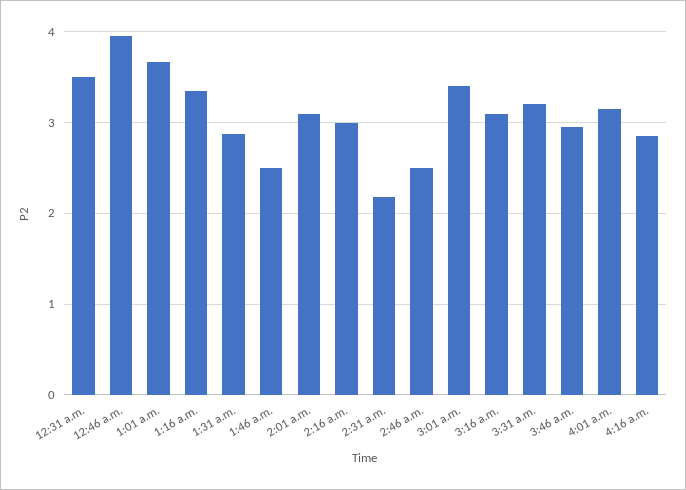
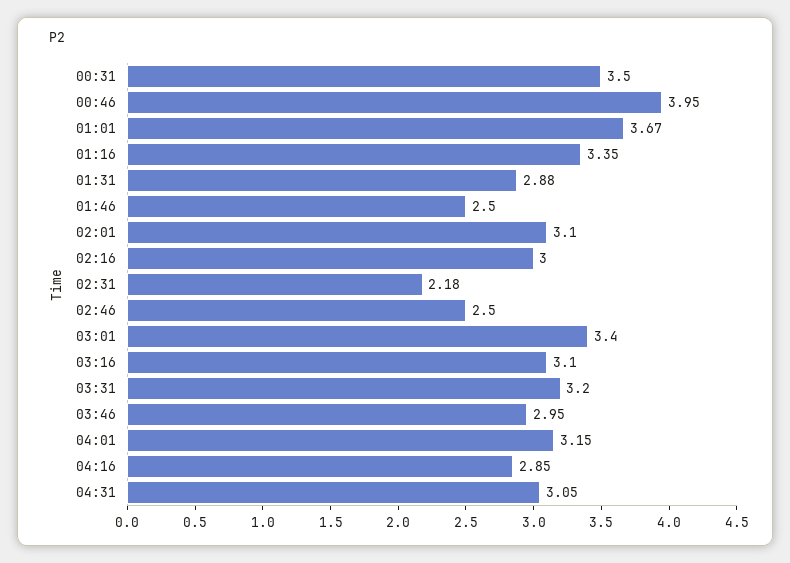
04:31: none -> 3.05

